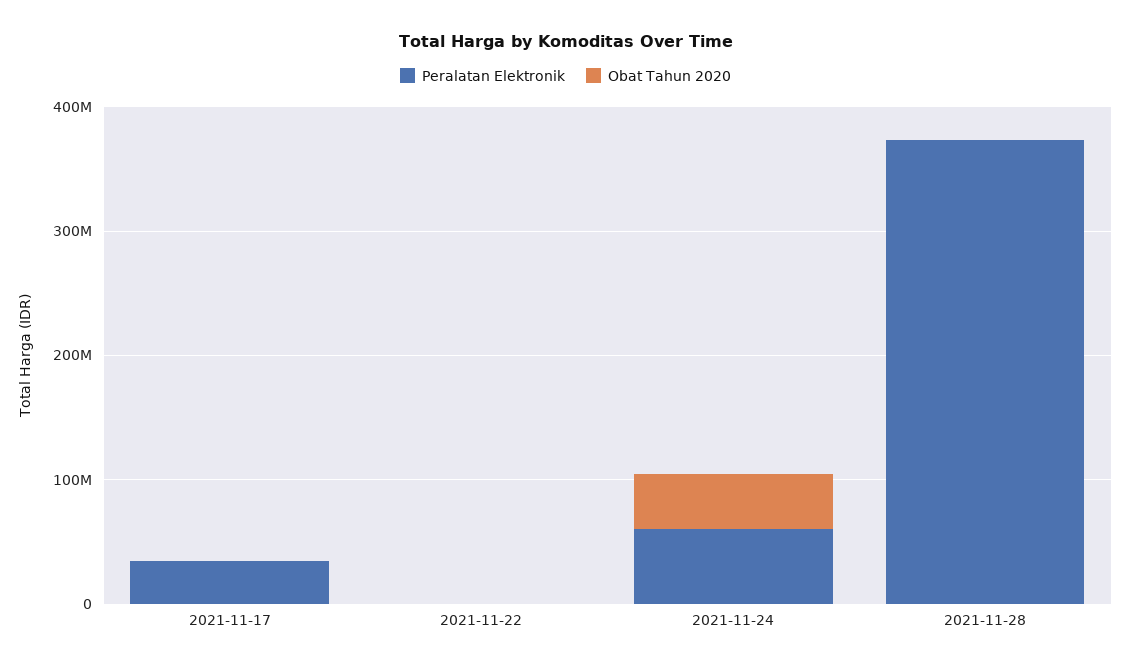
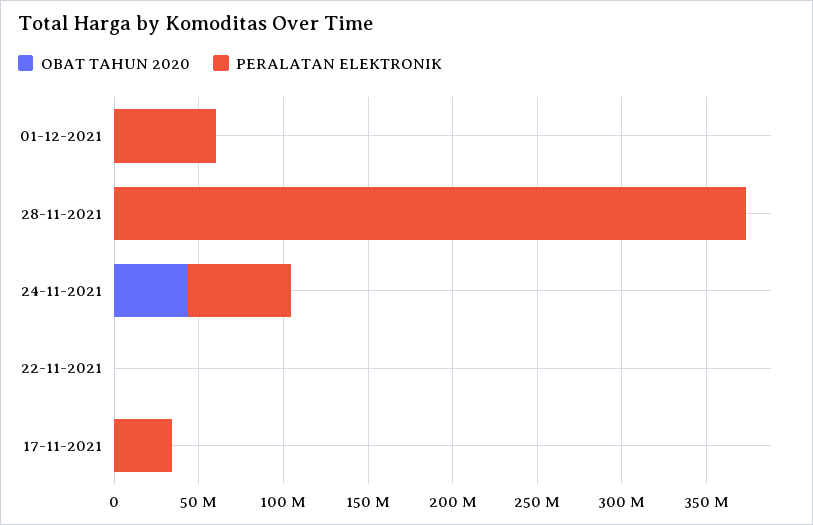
Obat Tahun 2020, 01-12-2021: none -> 0
Peralatan Elektronik, 01-12-2021: none -> 60000000

